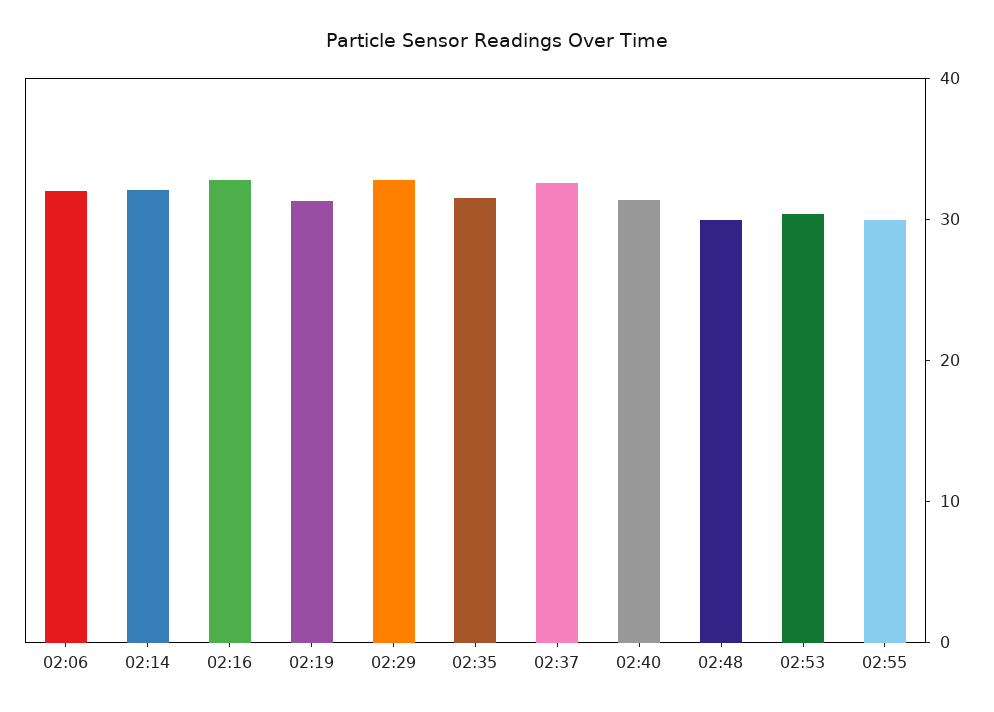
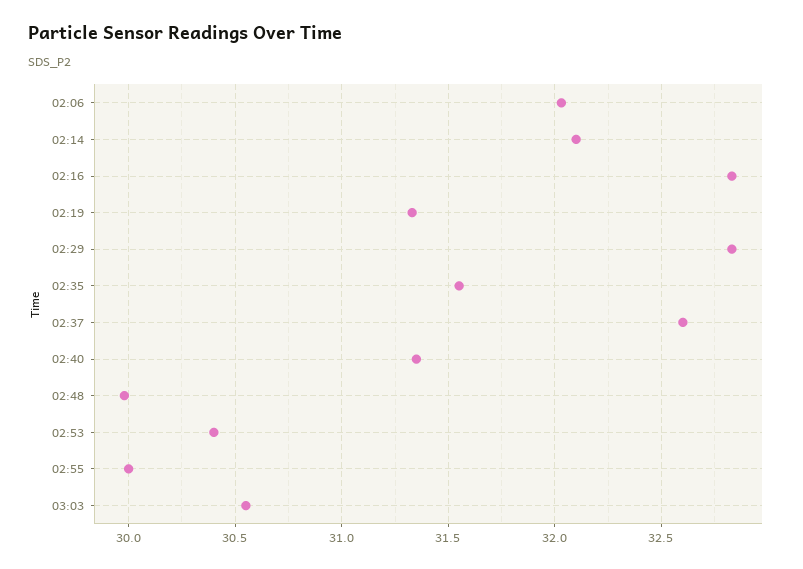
03:03: none -> 30.55

